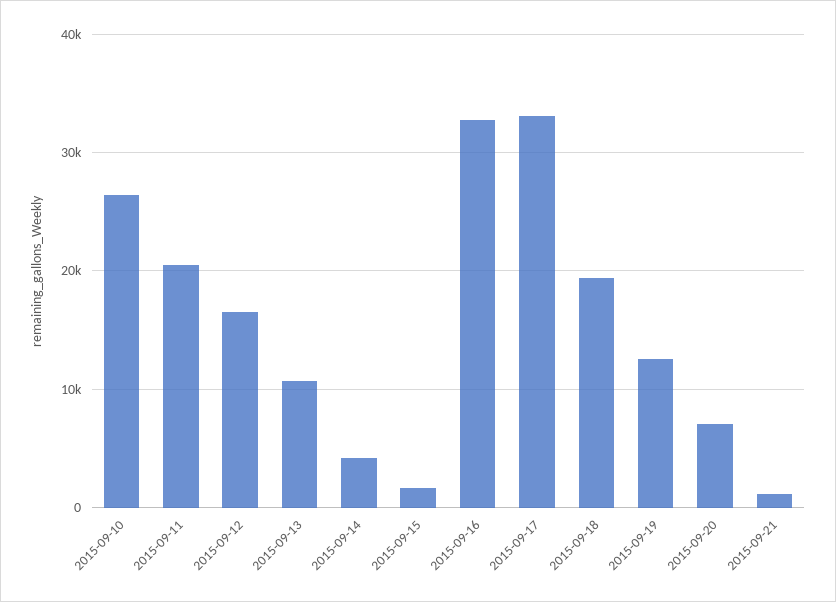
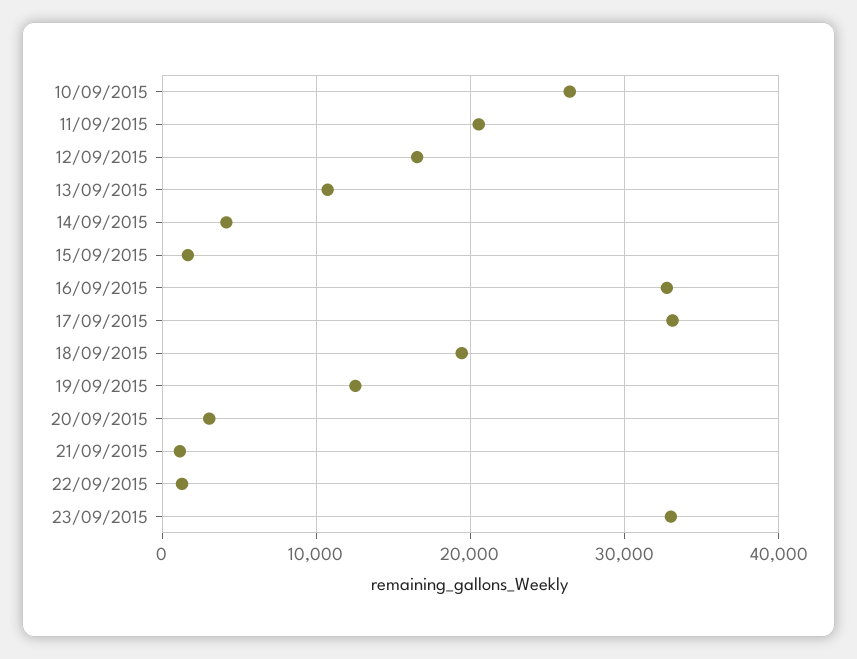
2015-09-20: 7000 -> 3000
22/09/2015: none -> 1000
23/09/2015: none -> 33000

